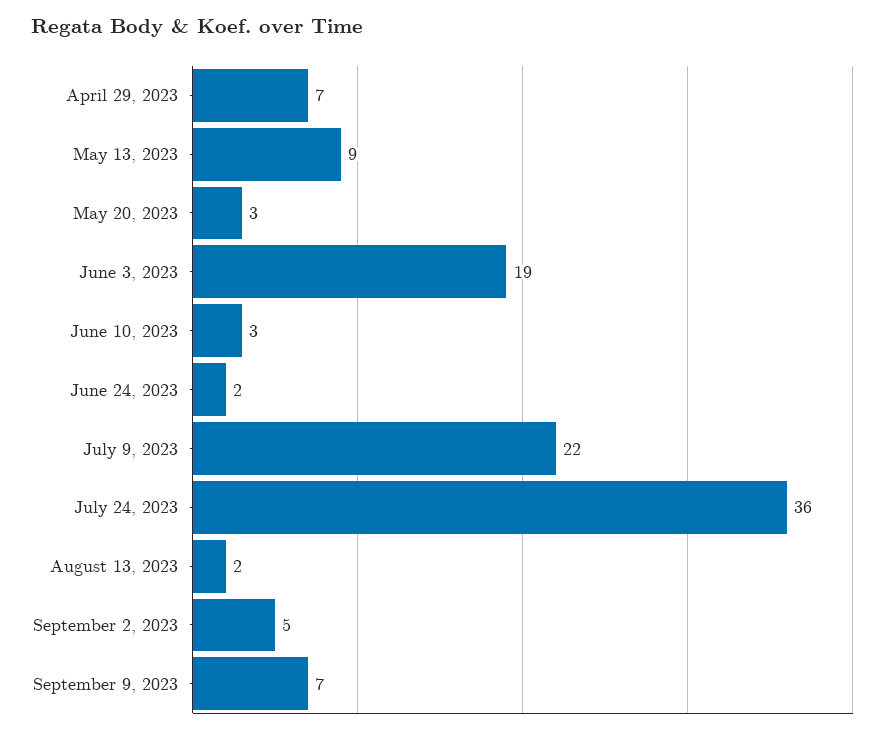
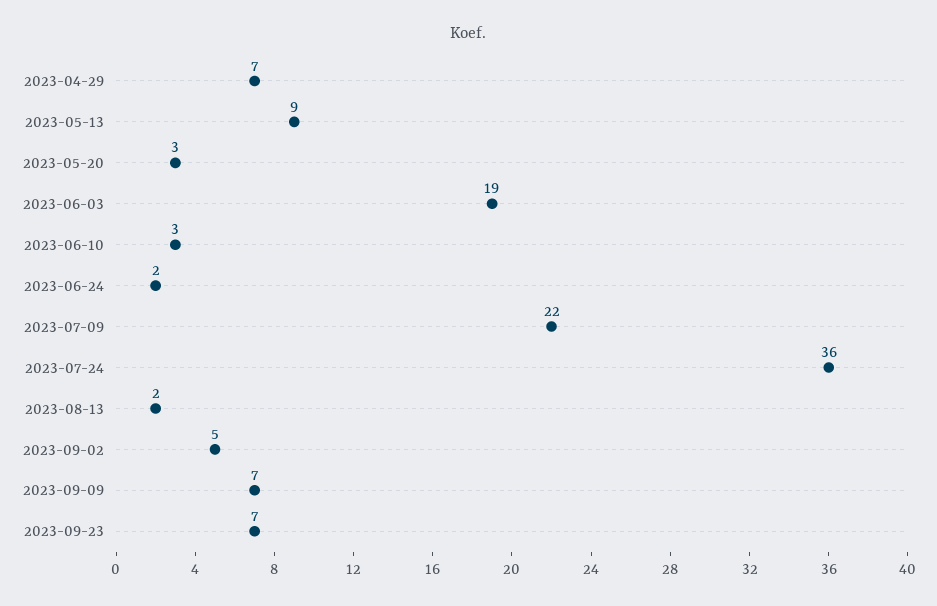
2023-09-23: none -> 7

